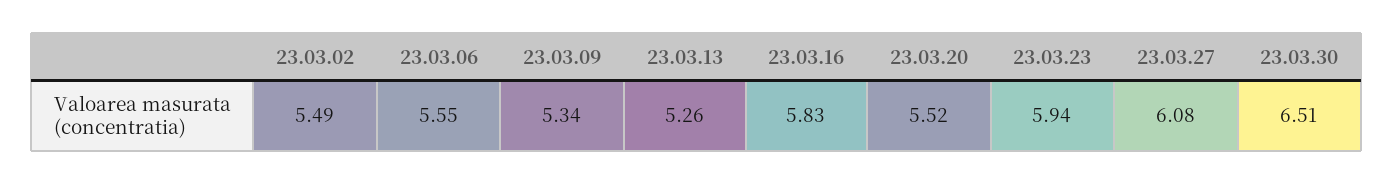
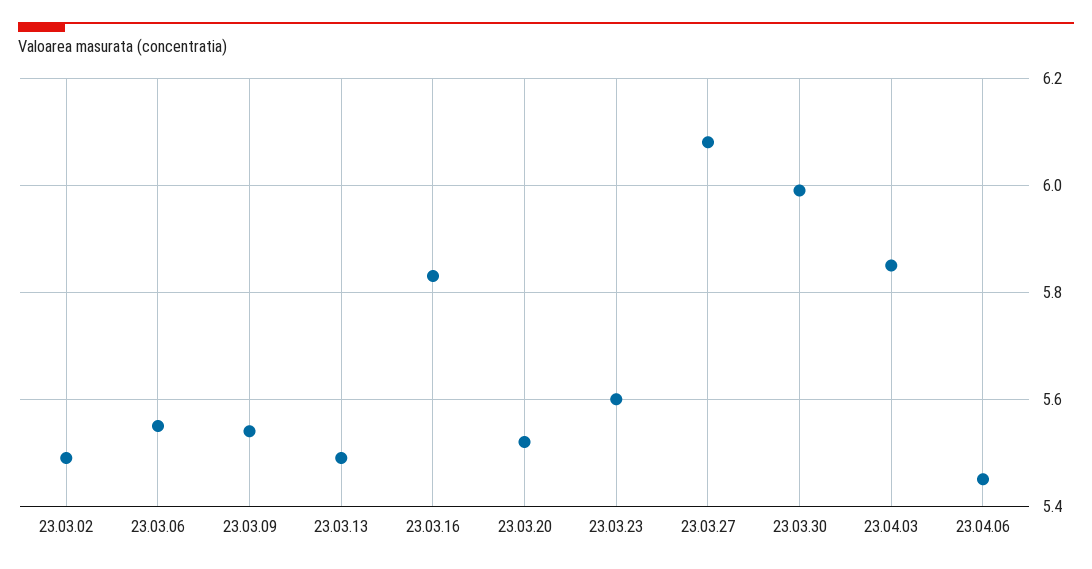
23.03.09: 5.34 -> 5.55
23.03.13: 5.26 -> 5.5
23.03.23: 5.94 -> 5.6
23.03.30: 6.51 -> 6
23.04.03: none -> 5.85
23.04.06: none -> 5.45

